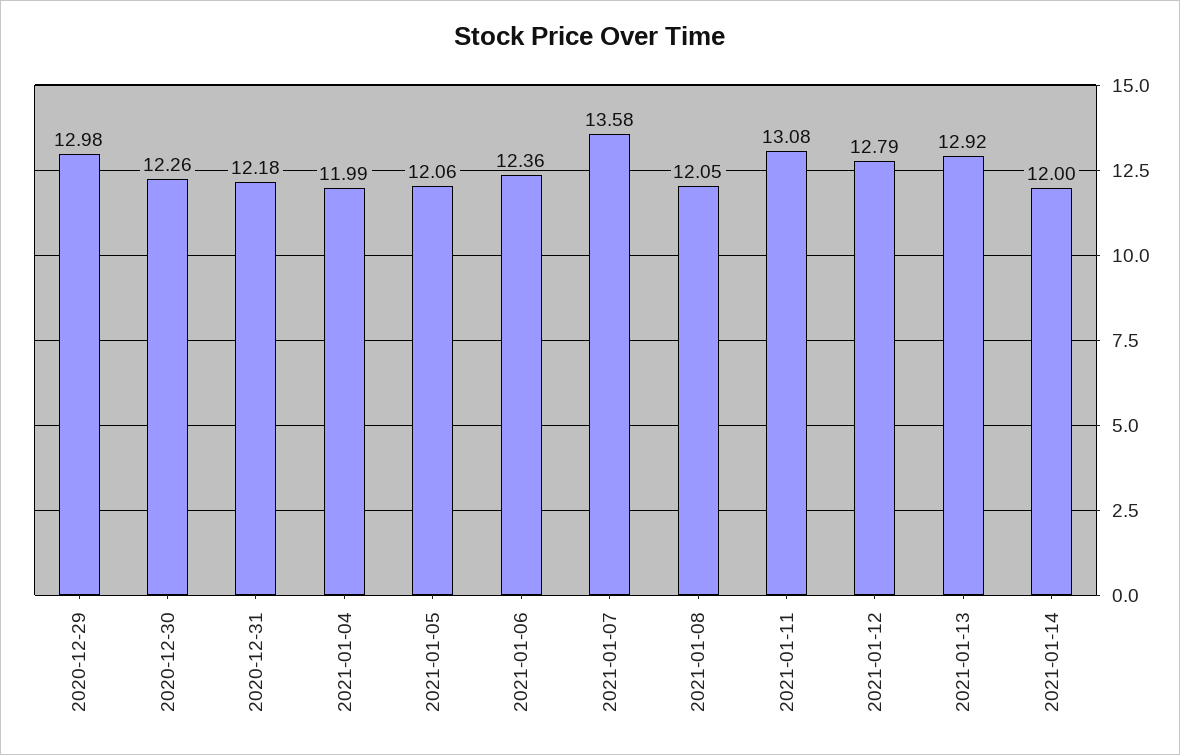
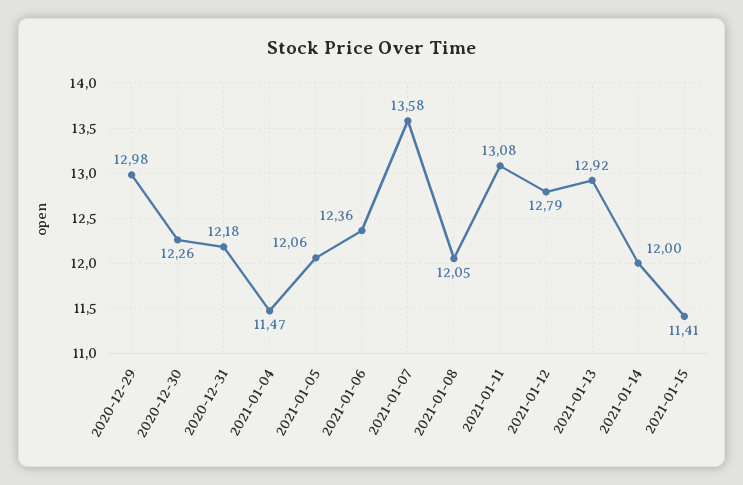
2021-01-04: 11.99 -> 11.47
2021-01-15: none -> 11.41

